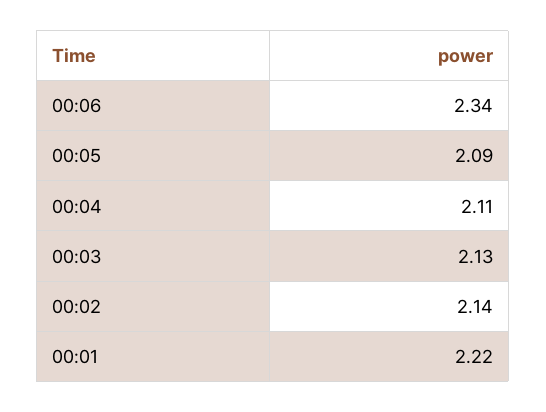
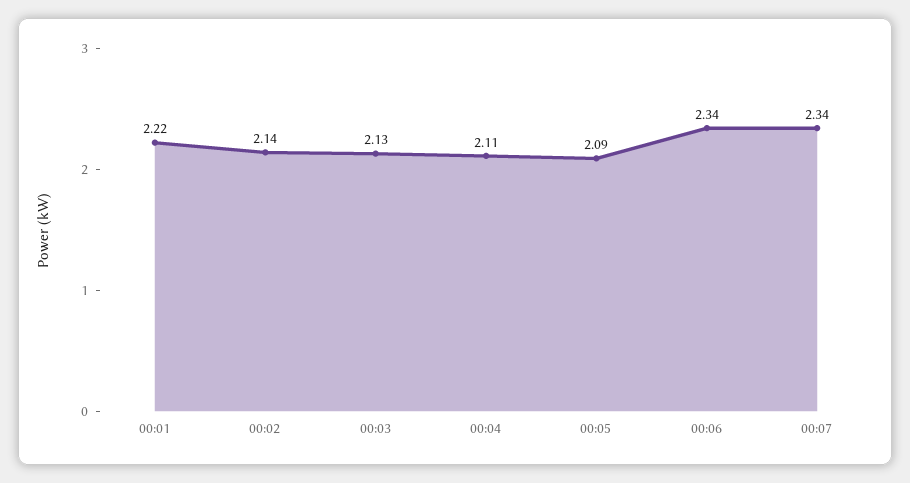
00:07: none -> 2.34

